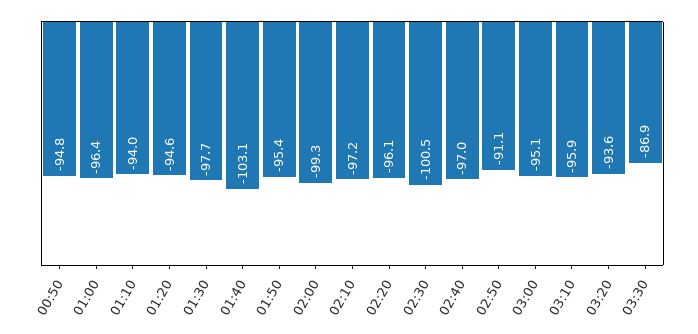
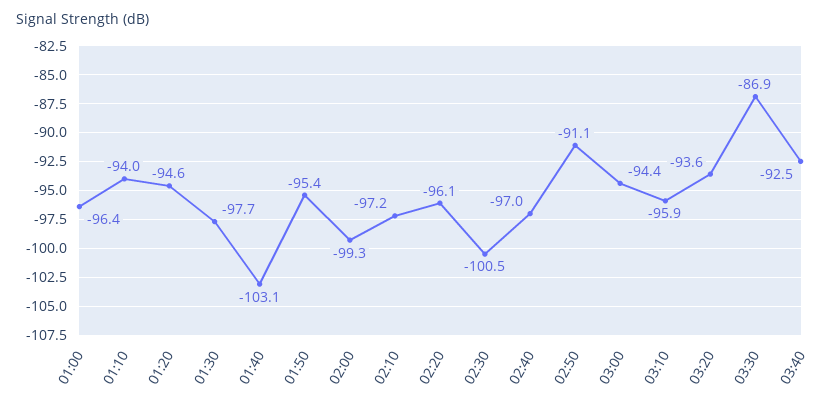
00:50: -94.8 -> none
03:00: -95.1 -> -94.4
03:40: none -> -92.5

